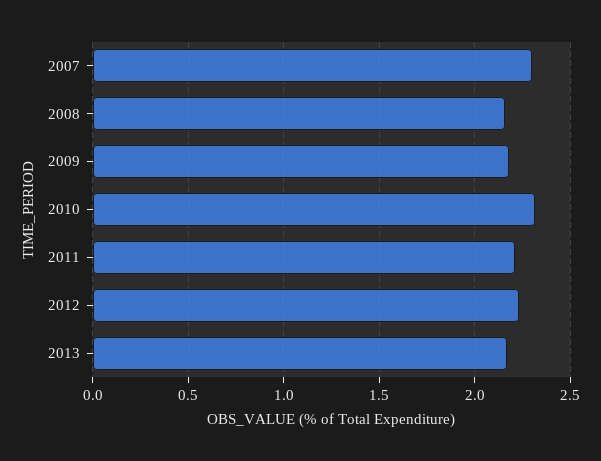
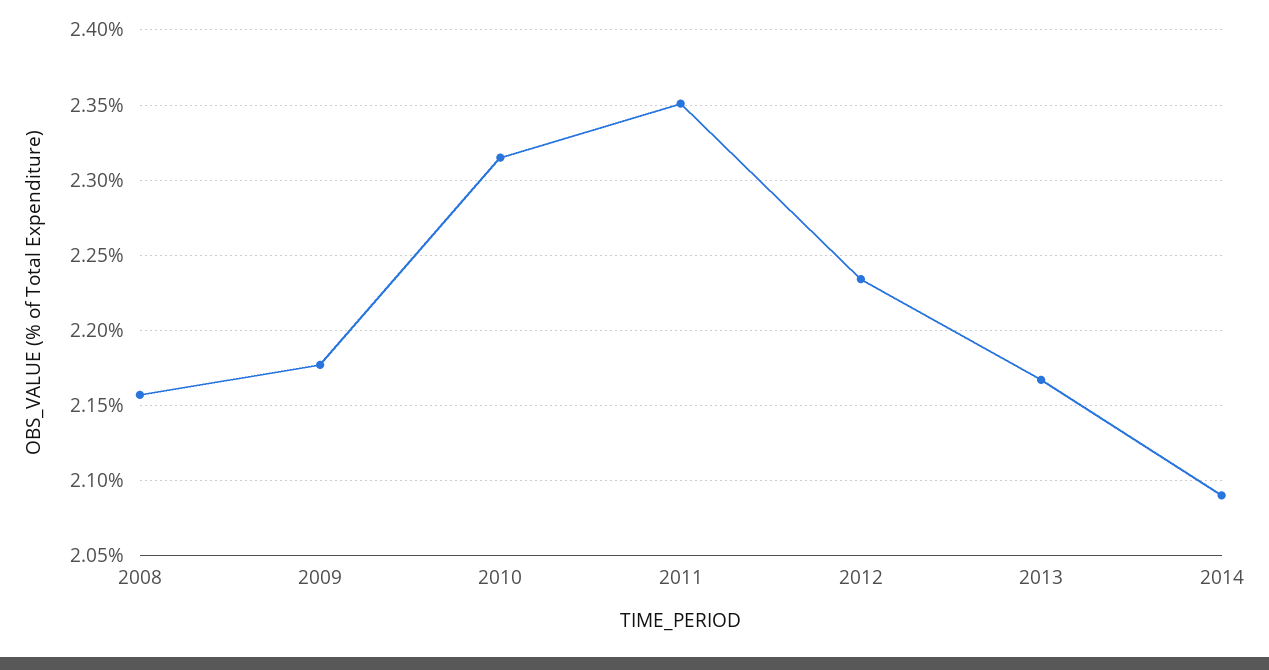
2007: 2.3 -> none
2011: 2.2 -> 2.35
2014: none -> 2.09

